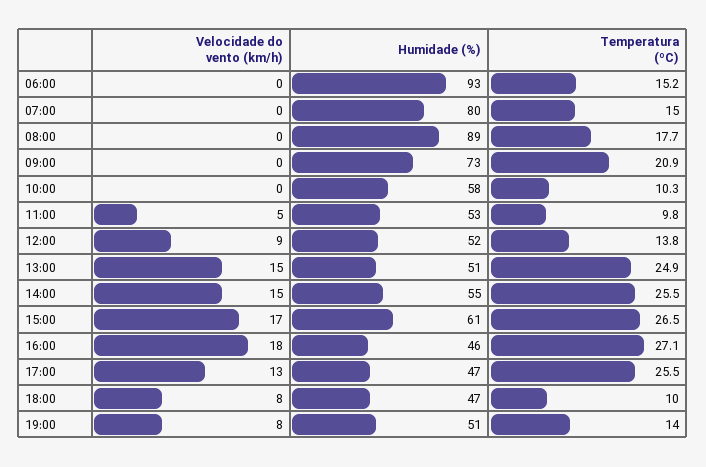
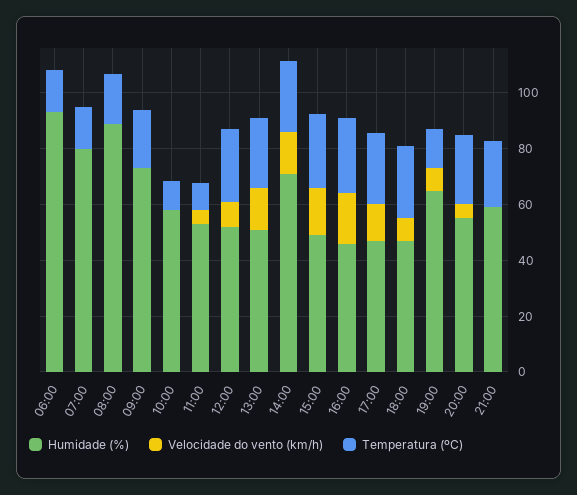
Temperatura (ºC), 12:00: 13.8 -> 25
Humidade (%), 14:00: 55 -> 70
Humidade (%), 15:00: 61 -> 50
Temperatura (ºC), 18:00: 10 -> 25
Humidade (%), 19:00: 51 -> 65
Humidade (%), 20:00: none -> 55
Velocidade do vento (km/h), 20:00: none -> 5
Temperatura (ºC), 20:00: none -> 25
Humidade (%), 21:00: none -> 60
Velocidade do vento (km/h), 21:00: none -> 0
Temperatura (ºC), 21:00: none -> 25

